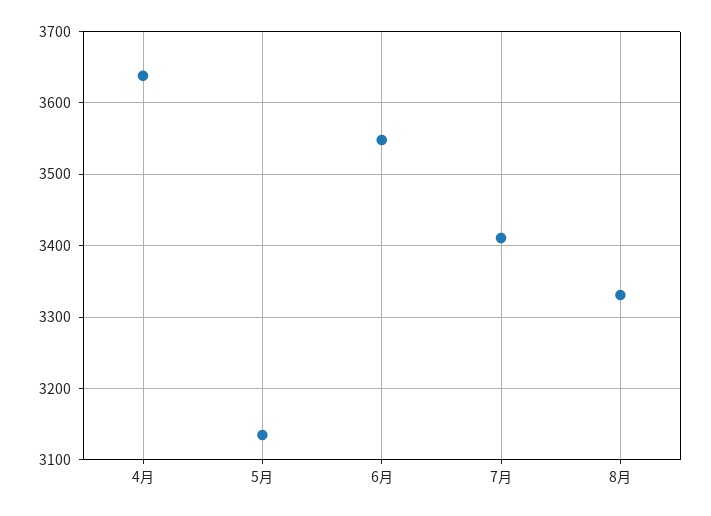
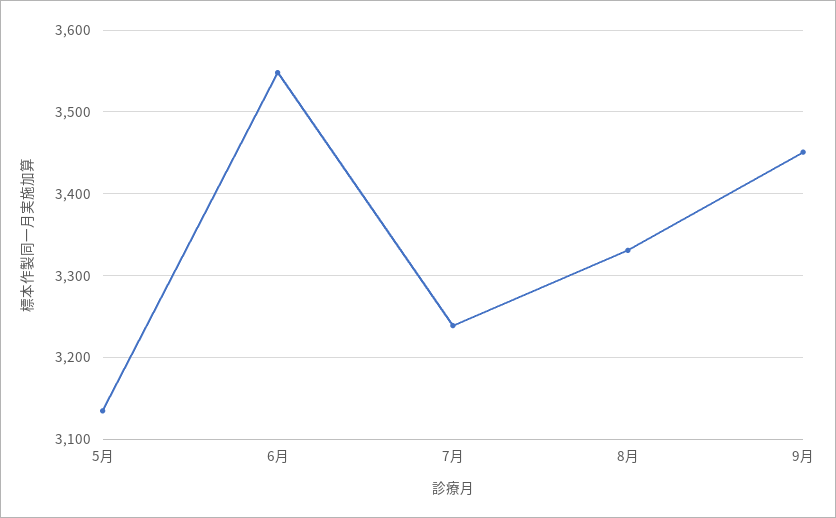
4月: 3640 -> none
7月: 3410 -> 3240
9月: none -> 3450

